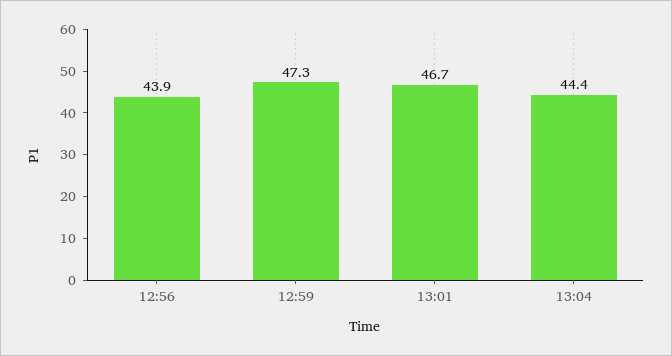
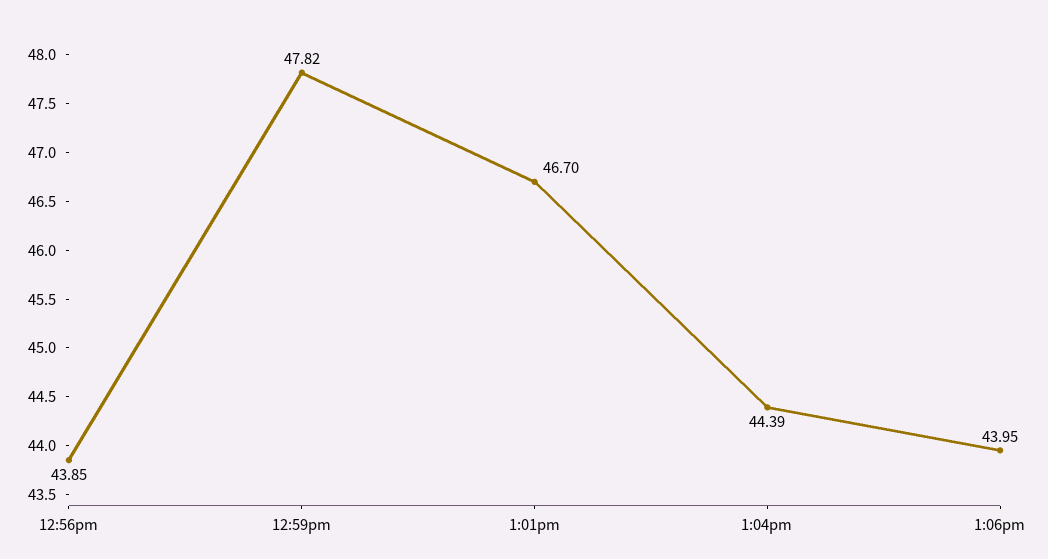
12:59: 47.3 -> 47.82
1:06pm: none -> 43.95

